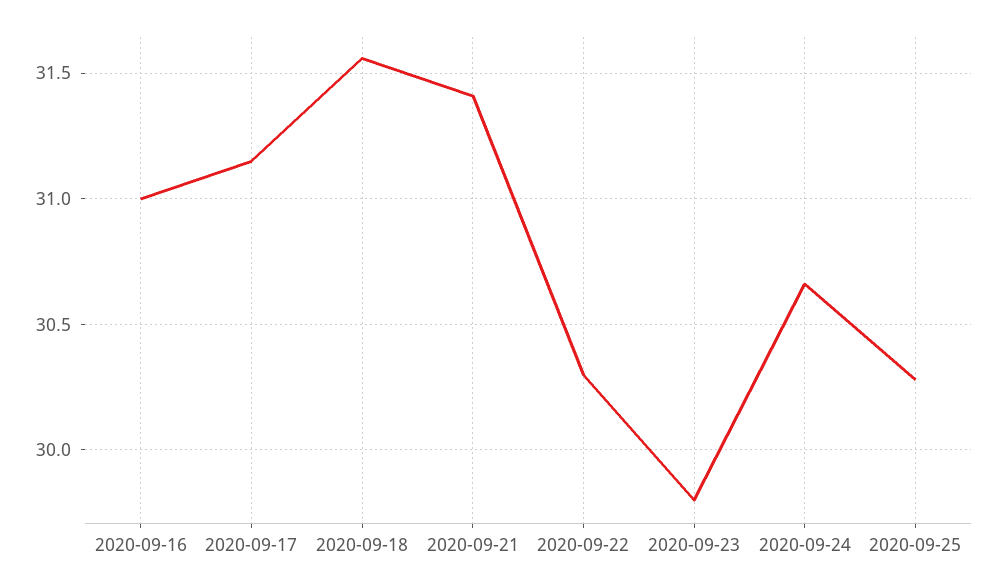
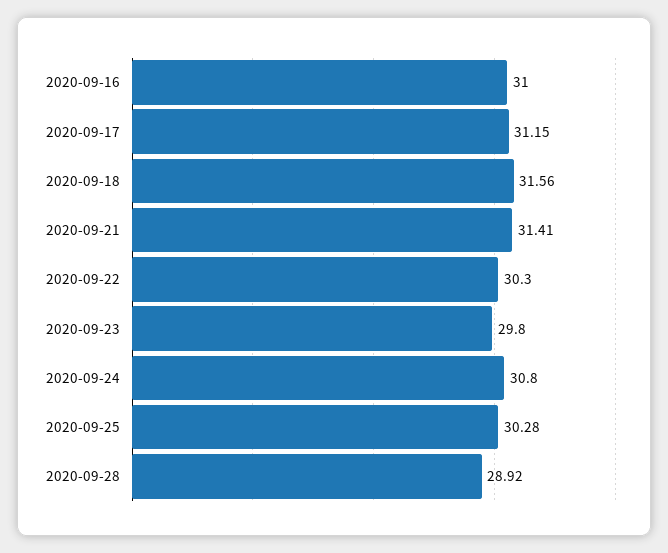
2020-09-24: 30.65 -> 30.8
2020-09-28: none -> 28.92

